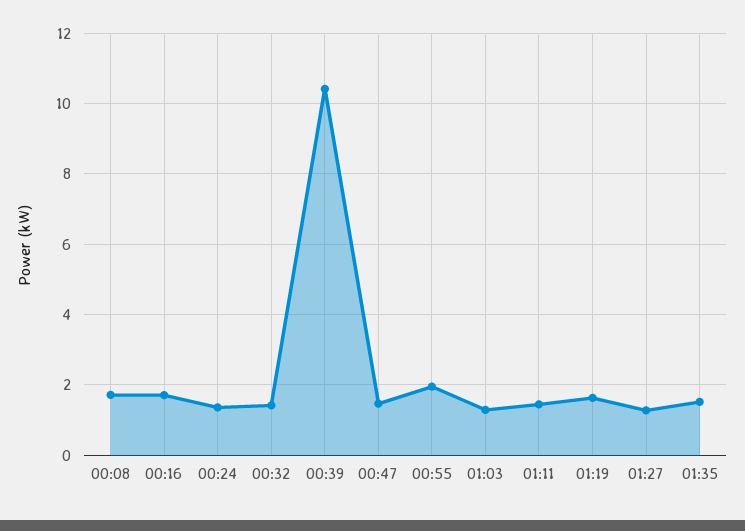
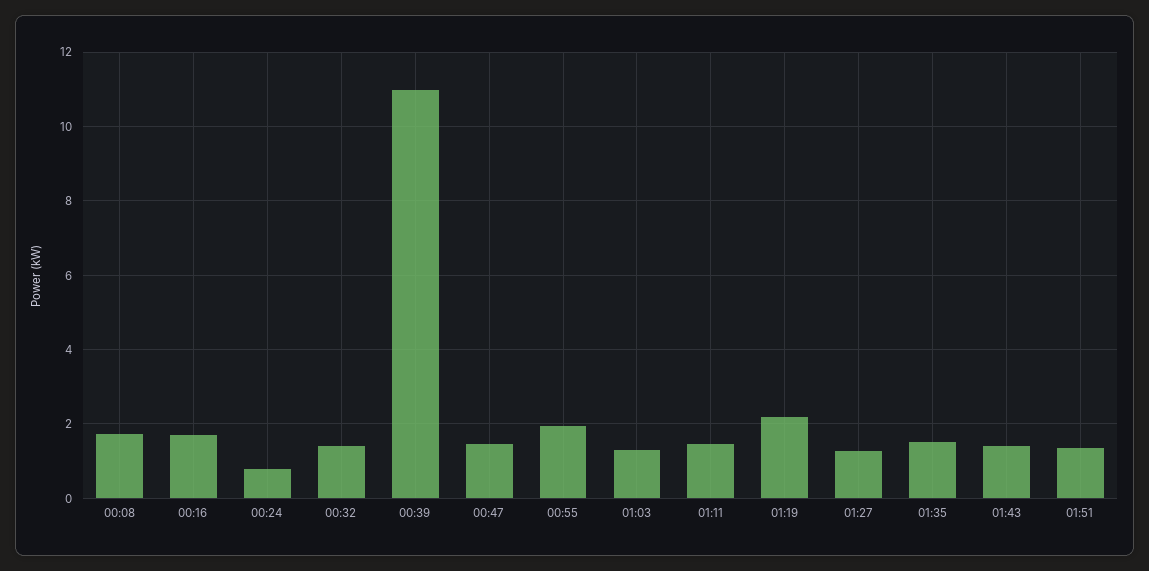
00:24: 1.4 -> 0.8
00:39: 10.4 -> 11
01:19: 1.6 -> 2.2
01:43: none -> 1.4
01:51: none -> 1.4

